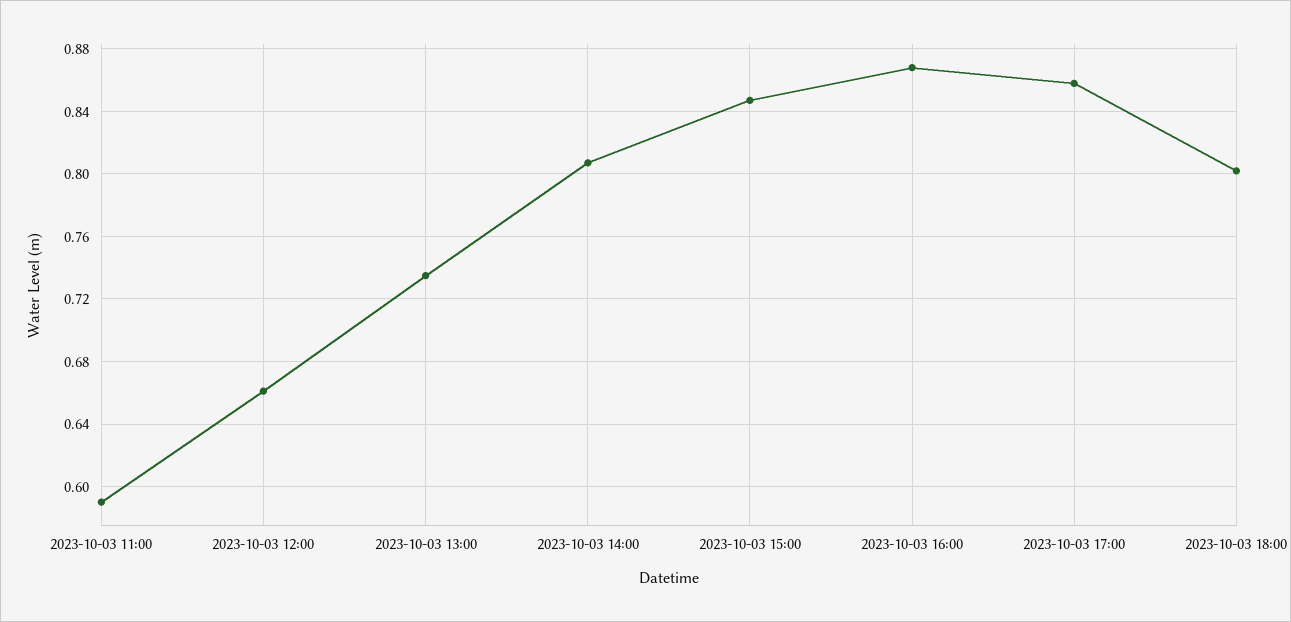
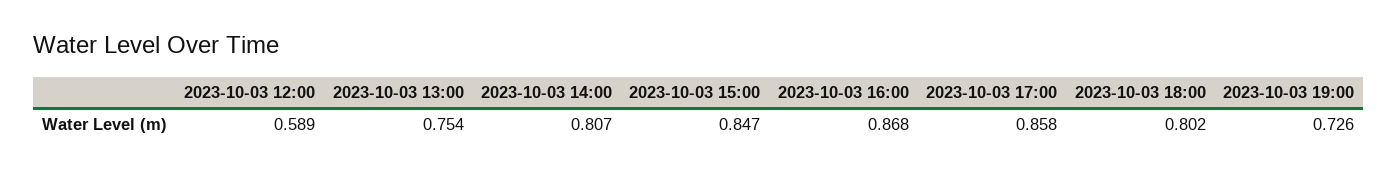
2023-10-03 11:00: 0.59 -> none
2023-10-03 12:00: 0.66 -> 0.589
2023-10-03 13:00: 0.735 -> 0.754
2023-10-03 19:00: none -> 0.726

